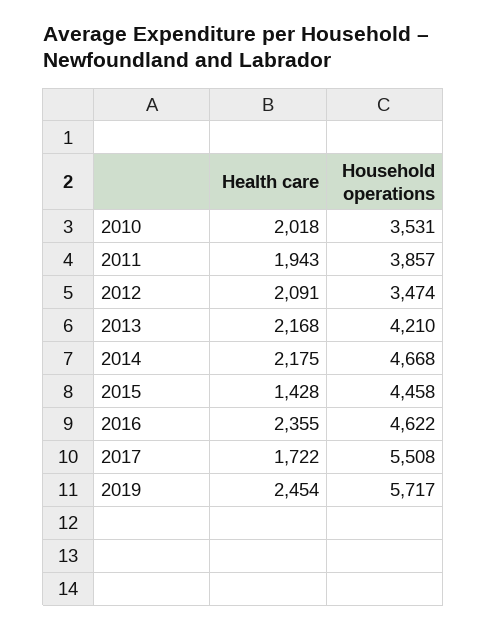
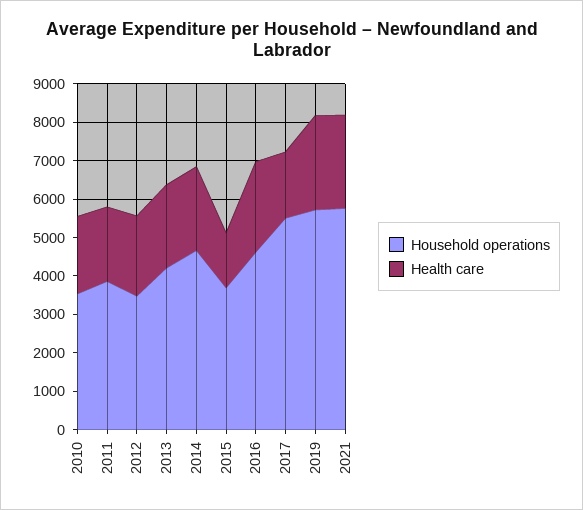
Household operations, 2015: 4458 -> 3750
Household operations, 2021: none -> 5750
Health care, 2021: none -> 2500

